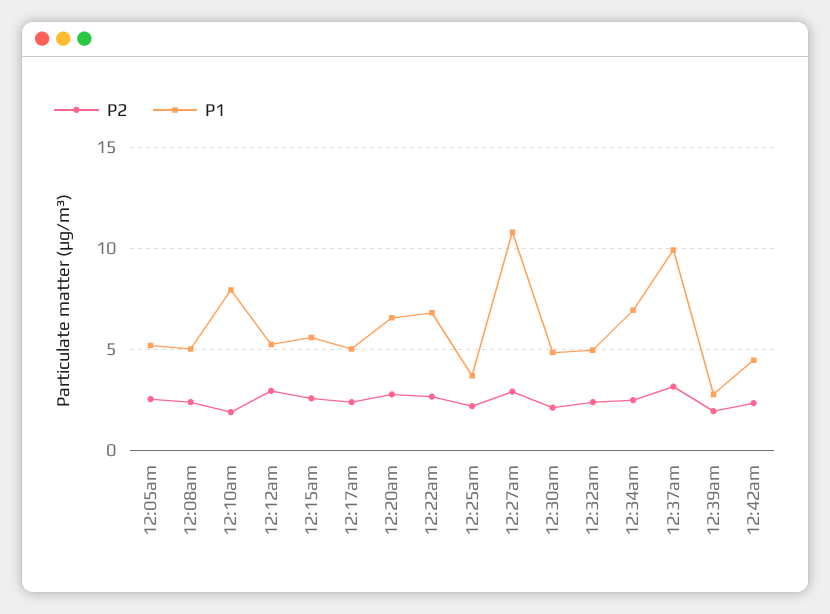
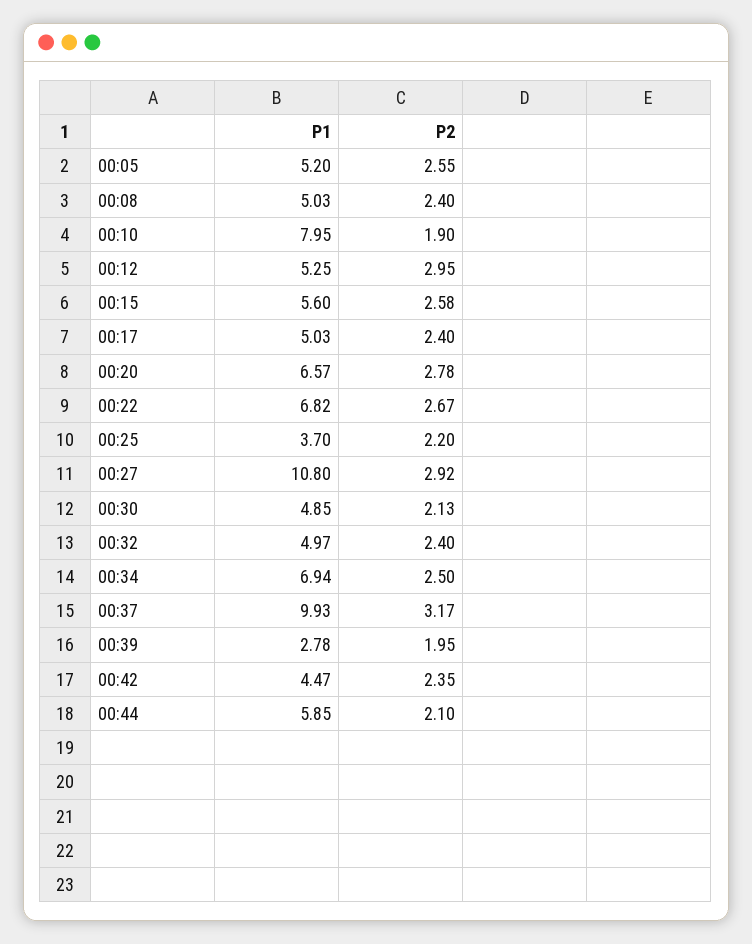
P1, 00:44: none -> 5.85
P2, 00:44: none -> 2.1

